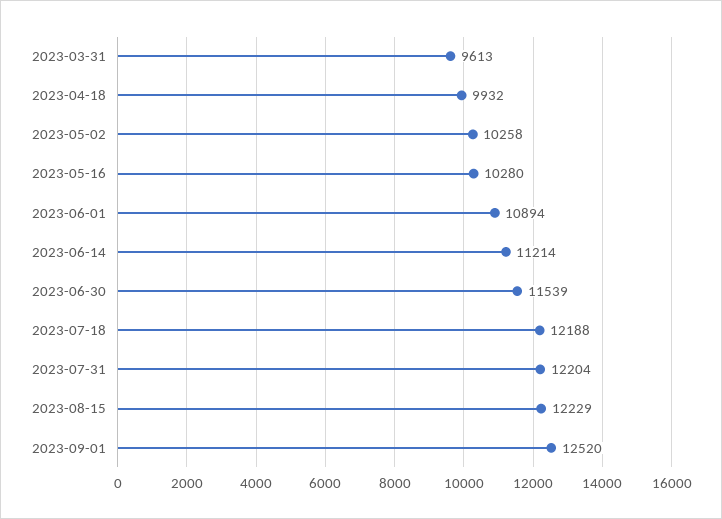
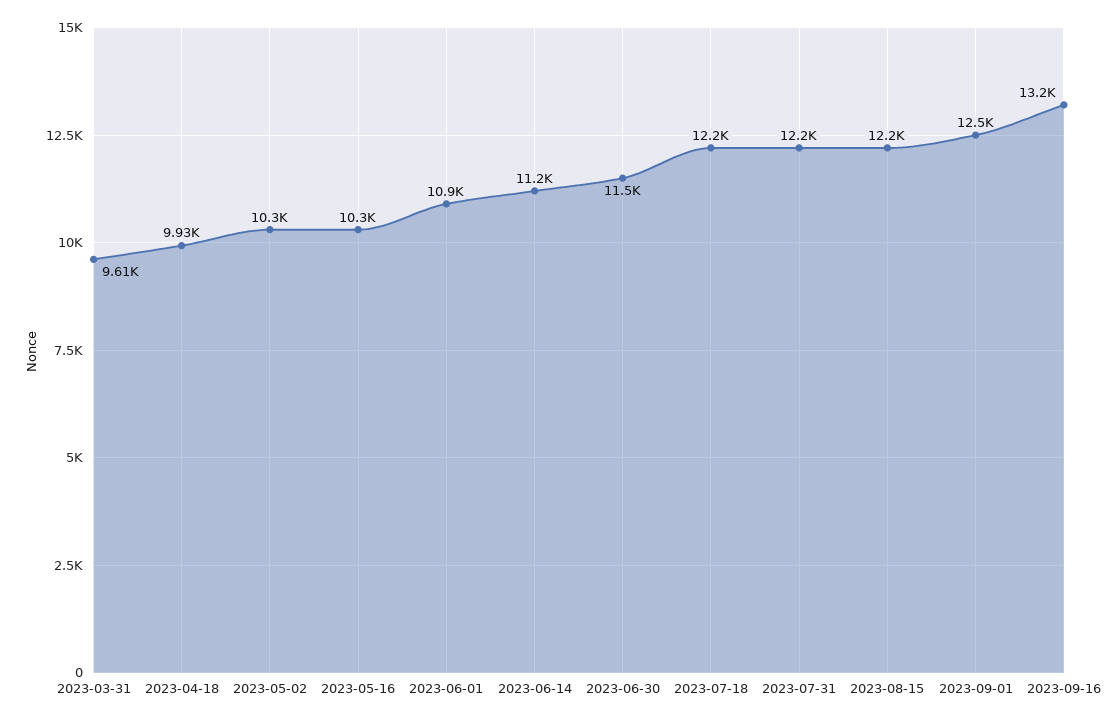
2023-09-16: none -> 13200

